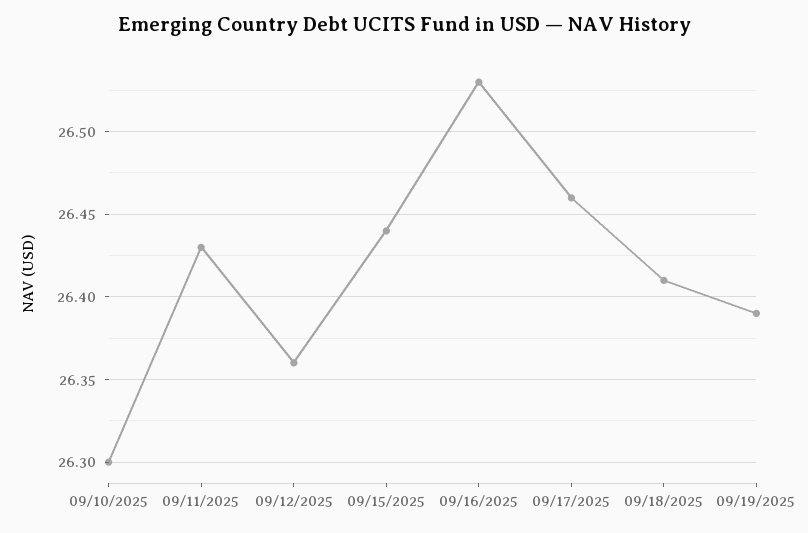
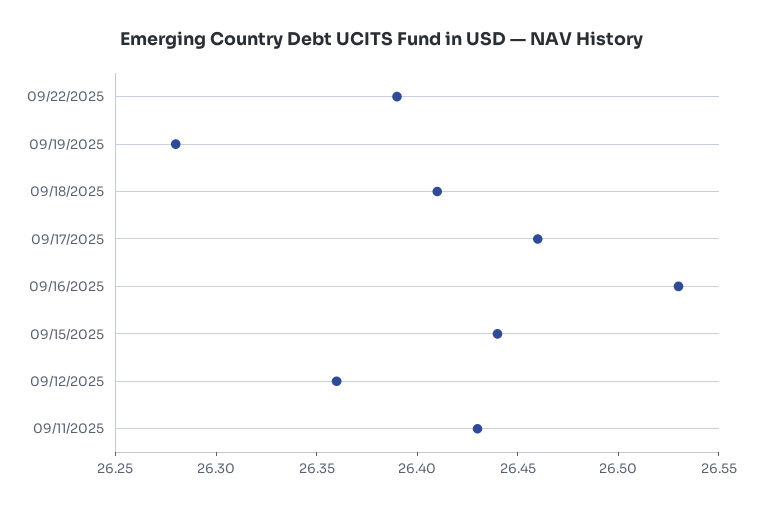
09/10/2025: 26.3 -> none
09/19/2025: 26.39 -> 26.28
09/22/2025: none -> 26.39

